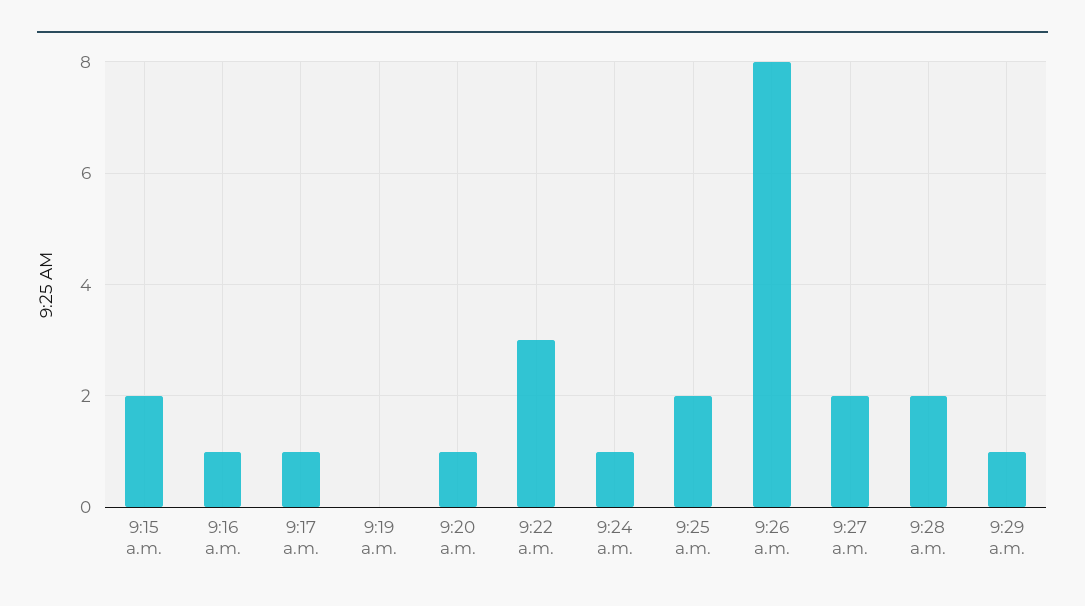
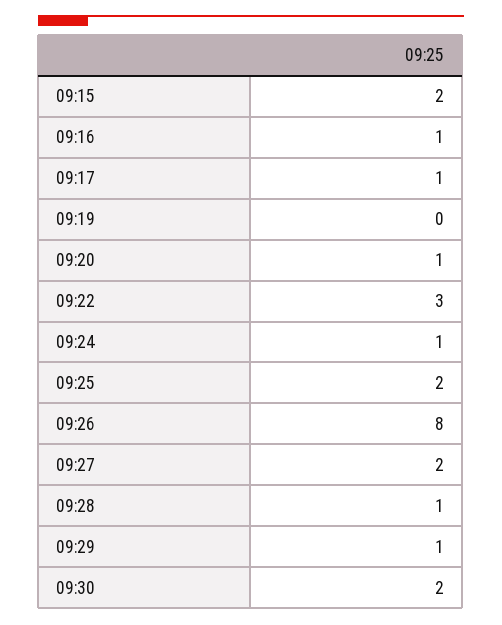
9:28 a.m.: 2 -> 1
09:30: none -> 2

